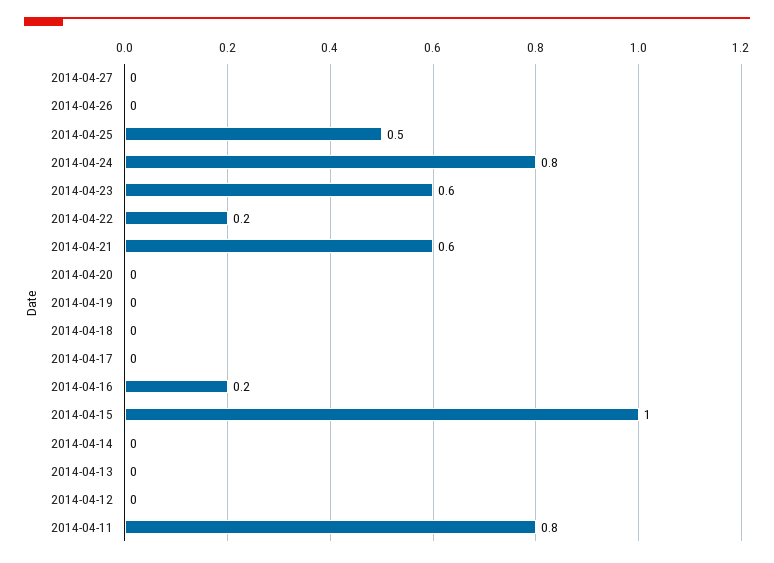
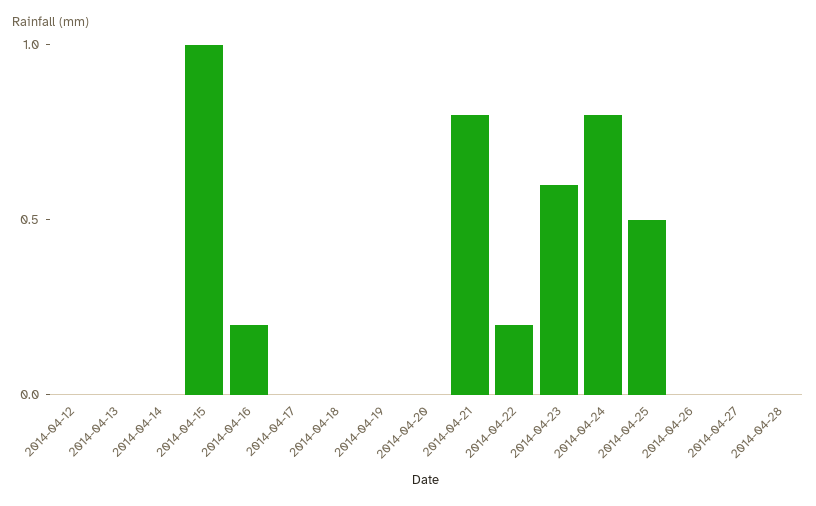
2014-04-21: 0.6 -> 0.8
2014-04-11: 0.8 -> none
2014-04-28: none -> 0

